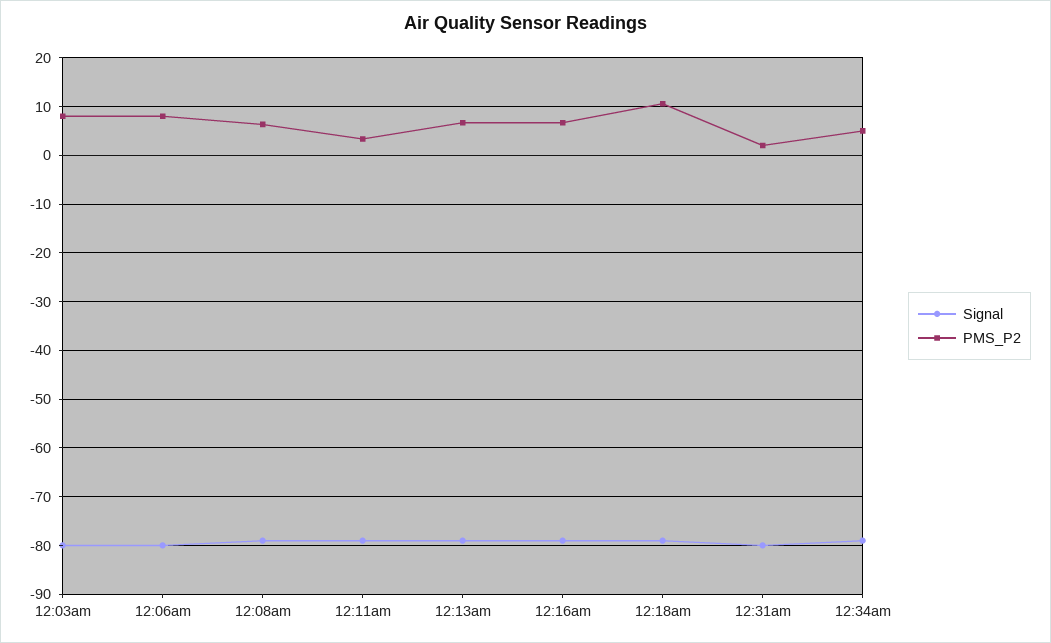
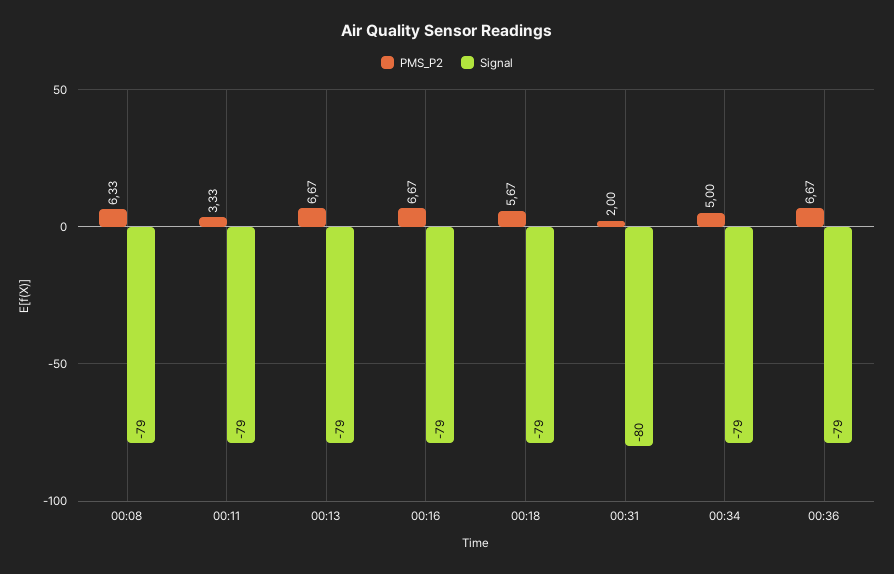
Signal, 12:03am: -80 -> none
PMS_P2, 12:03am: 8 -> none
Signal, 12:06am: -80 -> none
PMS_P2, 12:06am: 8 -> none
PMS_P2, 12:18am: 10 -> 5.67
PMS_P2, 00:36: none -> 6.67
Signal, 00:36: none -> -79

